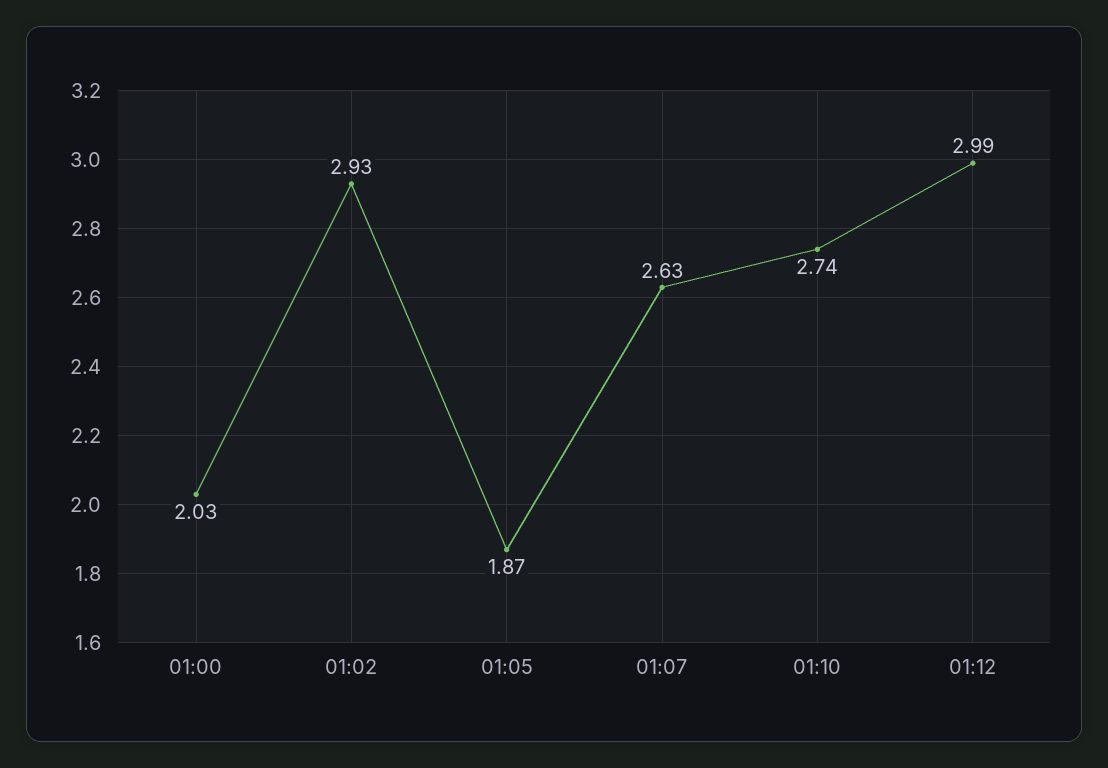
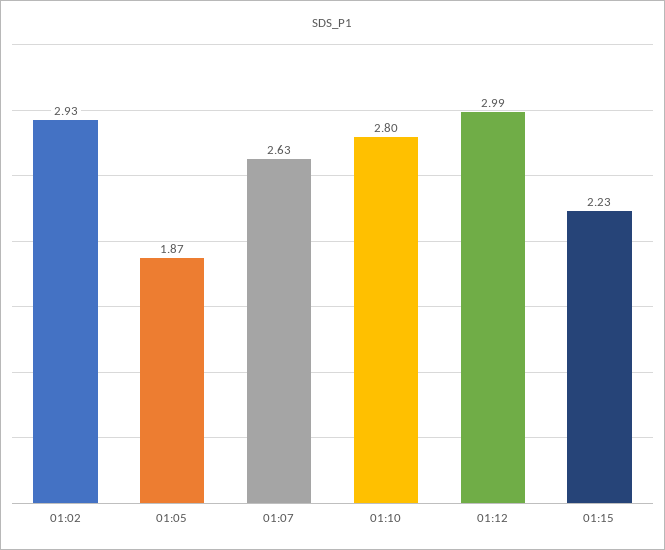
01:00: 2.03 -> none
01:10: 2.74 -> 2.8
01:15: none -> 2.23

